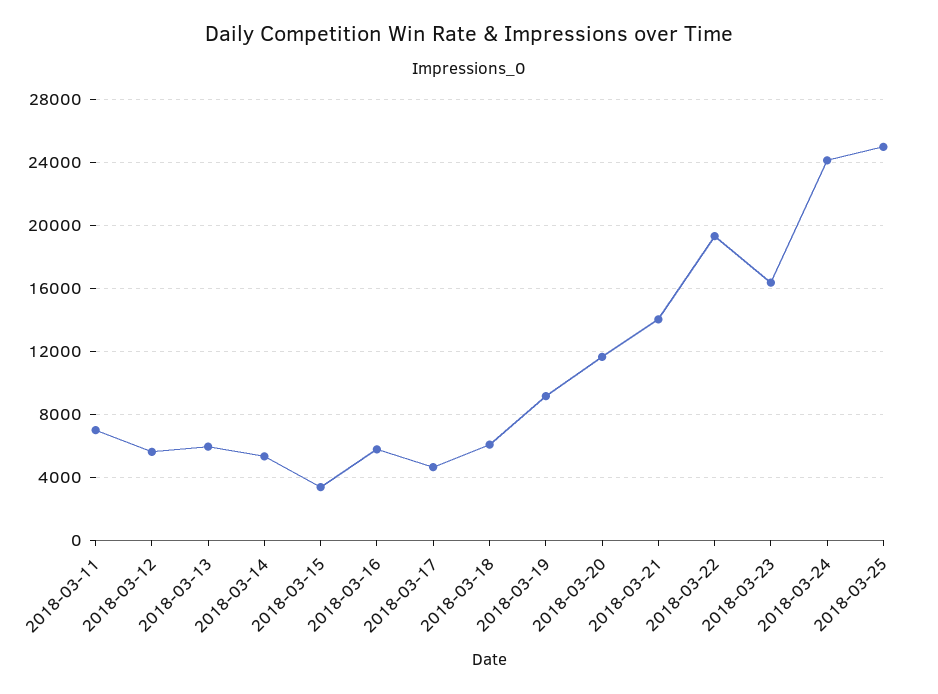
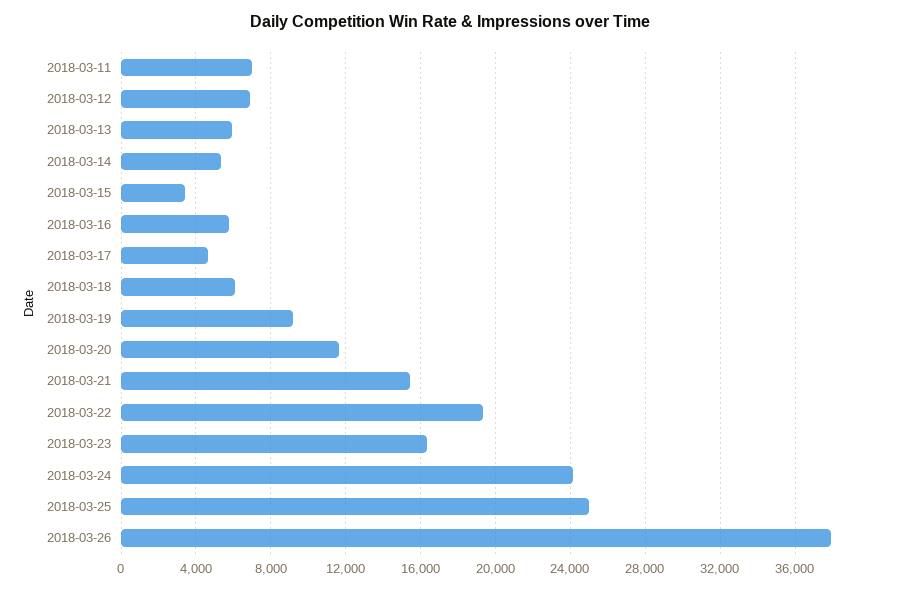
2018-03-12: 5500 -> 7000
2018-03-21: 14000 -> 15500
2018-03-26: none -> 38000

